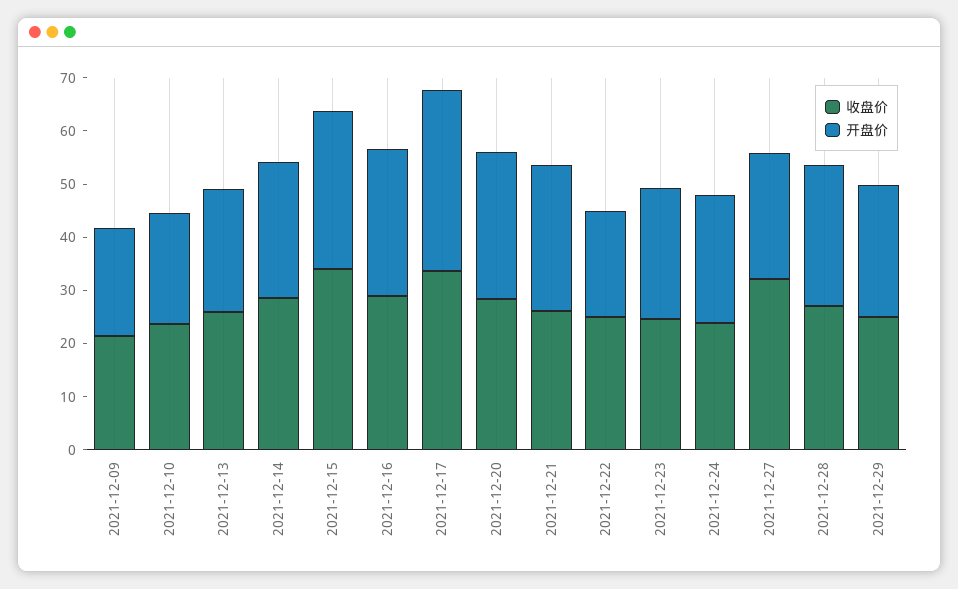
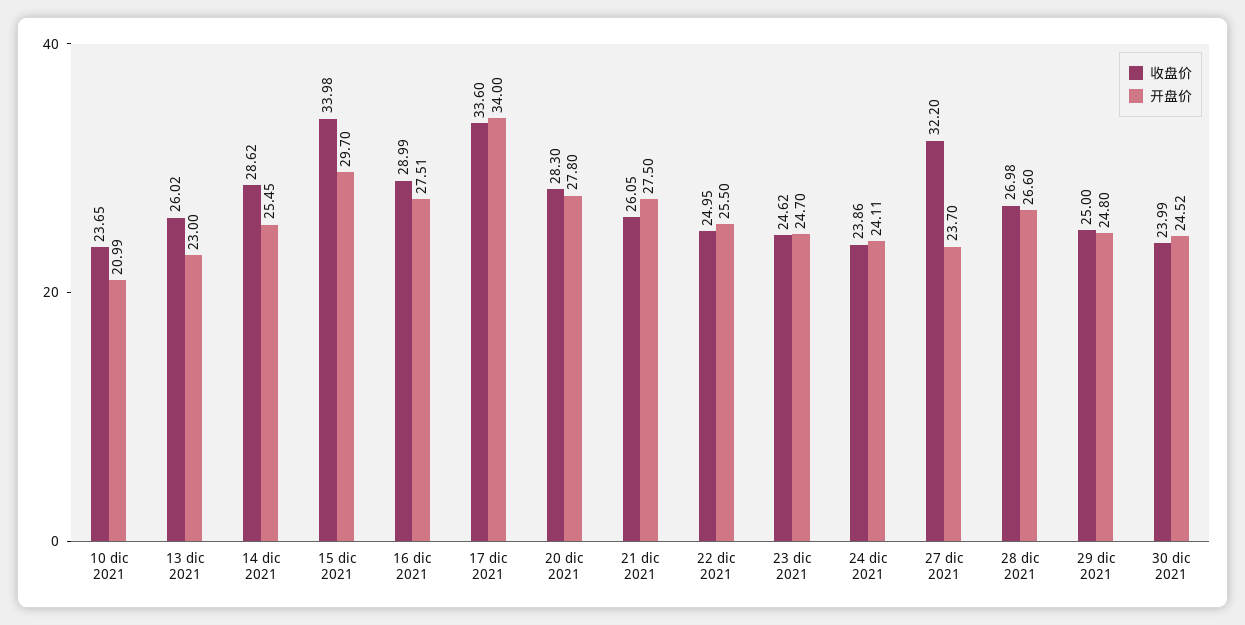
收盘价, 2021-12-09: 22 -> none
开盘价, 2021-12-09: 20 -> none
开盘价, 2021-12-22: 20 -> 25.5
收盘价, 30 dic 2021: none -> 23.99
开盘价, 30 dic 2021: none -> 24.52

